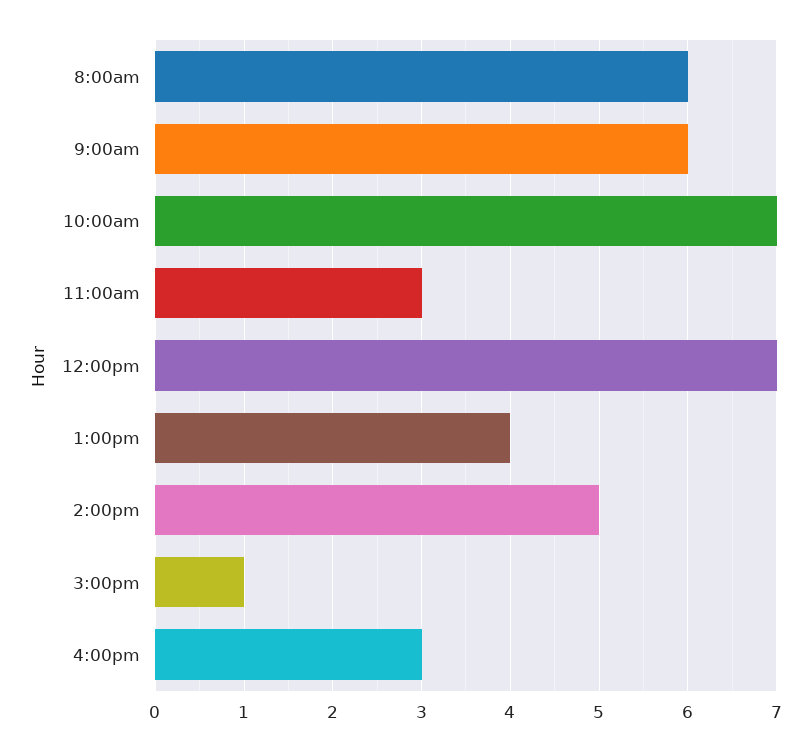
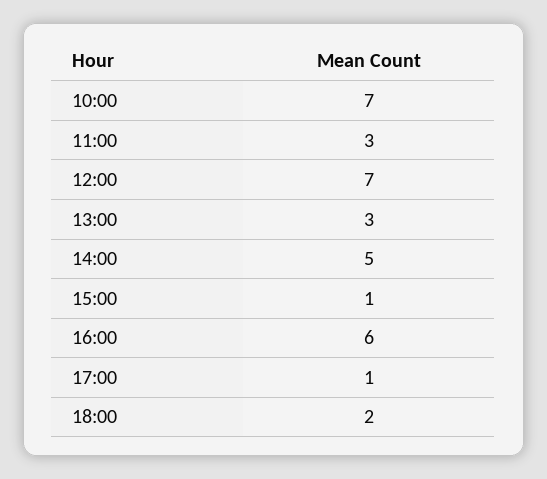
8:00am: 6 -> none
9:00am: 6 -> none
1:00pm: 4 -> 3
4:00pm: 3 -> 6
17:00: none -> 1
18:00: none -> 2

